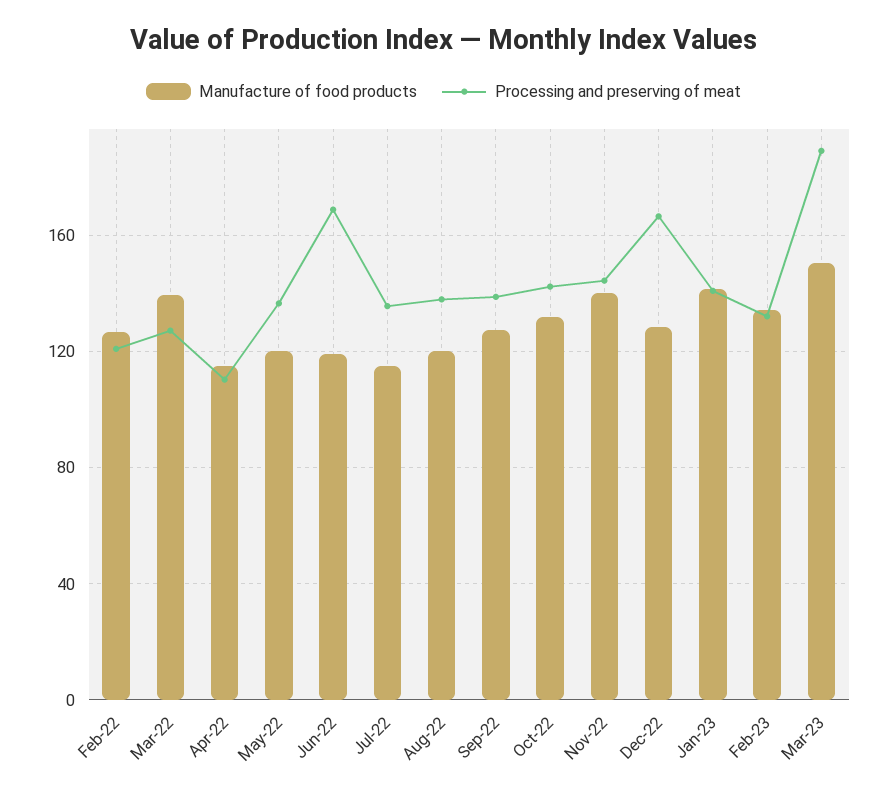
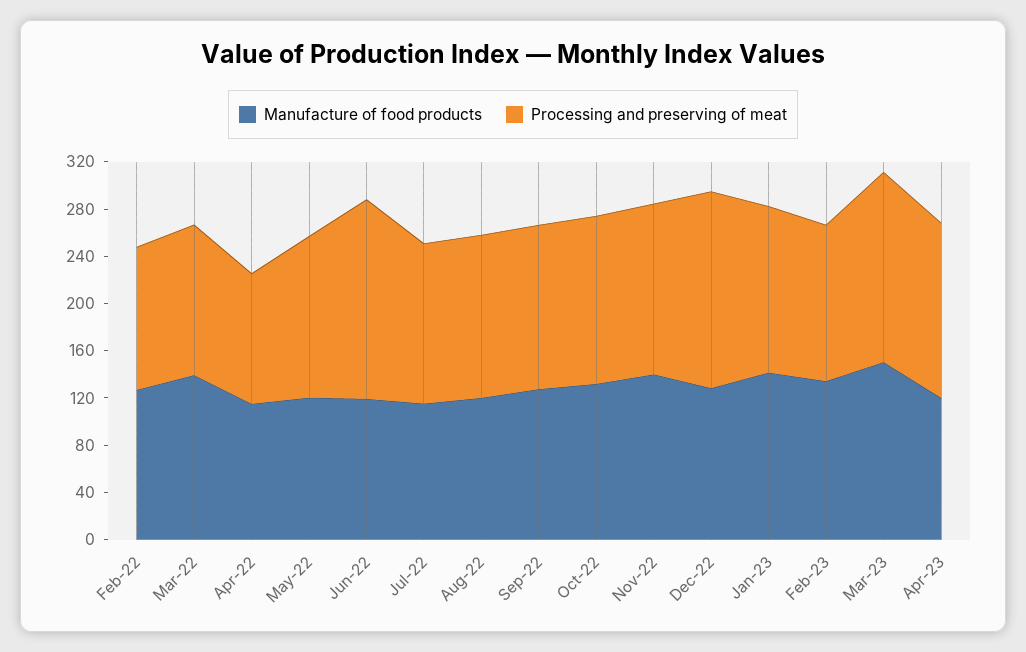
Processing and preserving of meat, Mar-23: 190 -> 160
Manufacture of food products, Apr-23: none -> 120
Processing and preserving of meat, Apr-23: none -> 150

